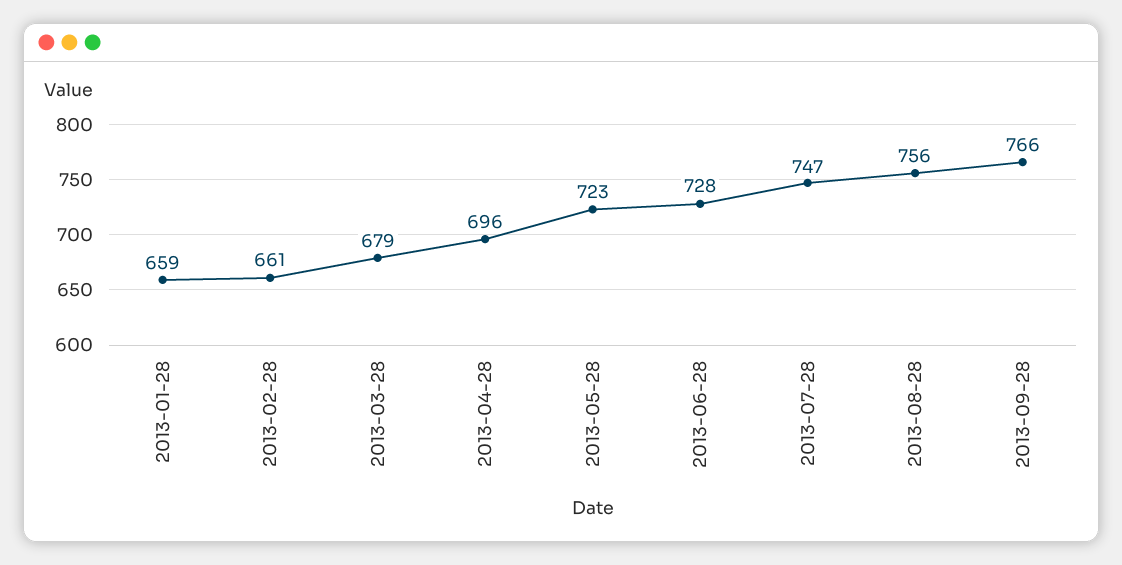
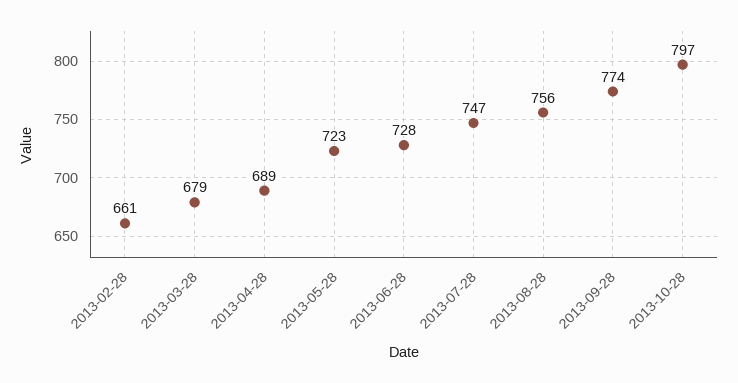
2013-01-28: 659 -> none
2013-04-28: 696 -> 689
2013-09-28: 766 -> 774
2013-10-28: none -> 797

